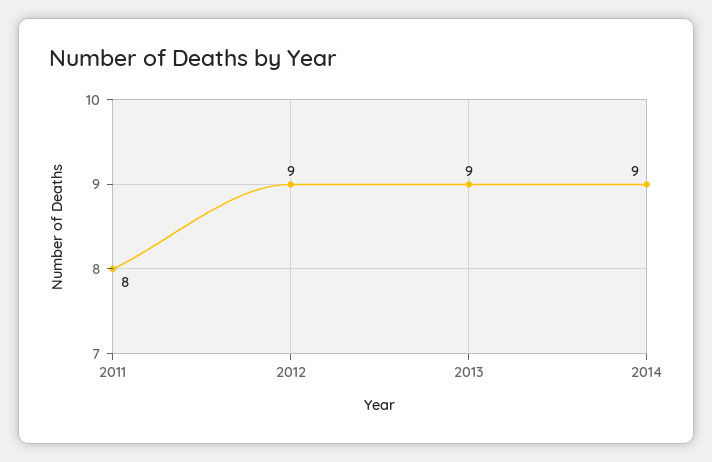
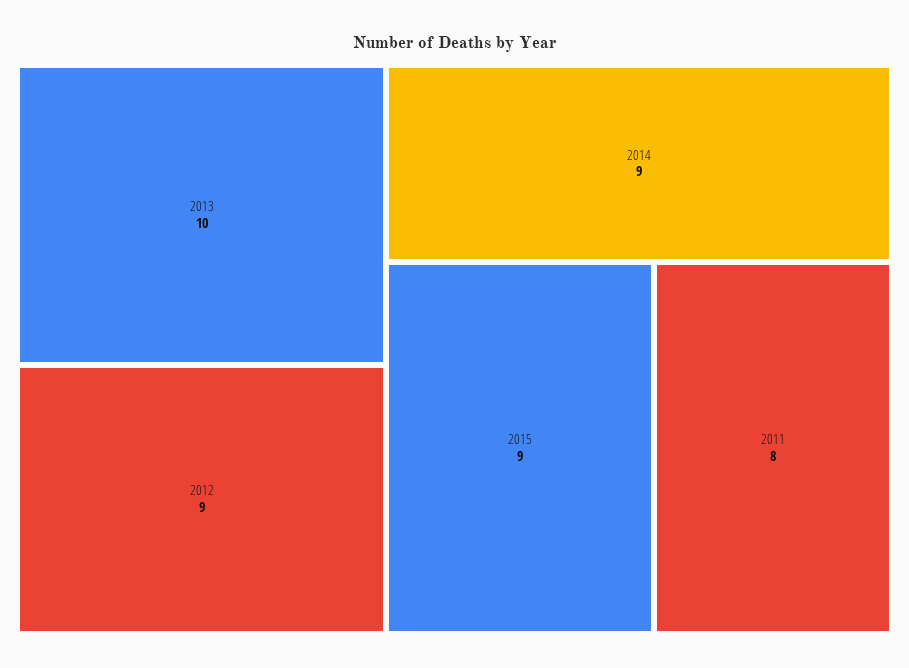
2013: 9 -> 10
2015: none -> 9

